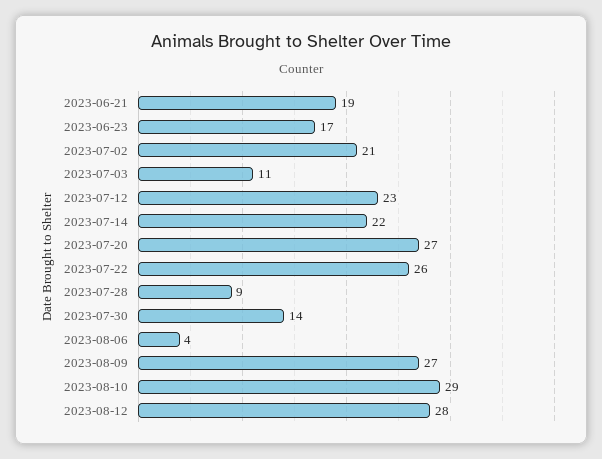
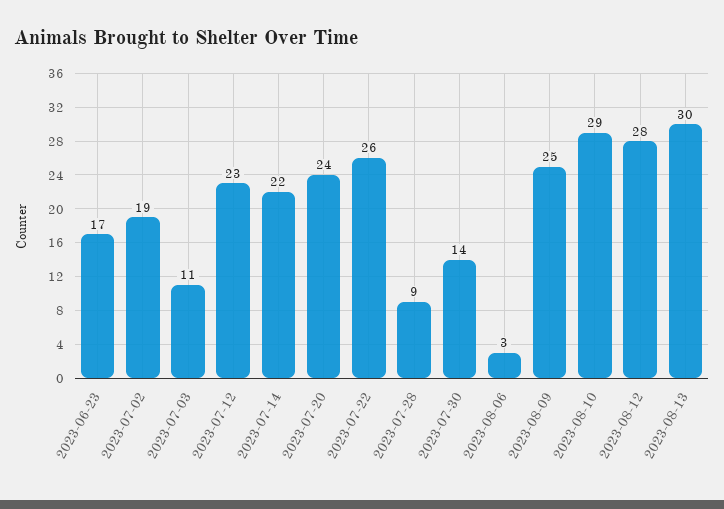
2023-06-21: 19 -> none
2023-07-02: 21 -> 19
2023-07-20: 27 -> 24
2023-08-06: 4 -> 3
2023-08-09: 27 -> 25
2023-08-13: none -> 30

